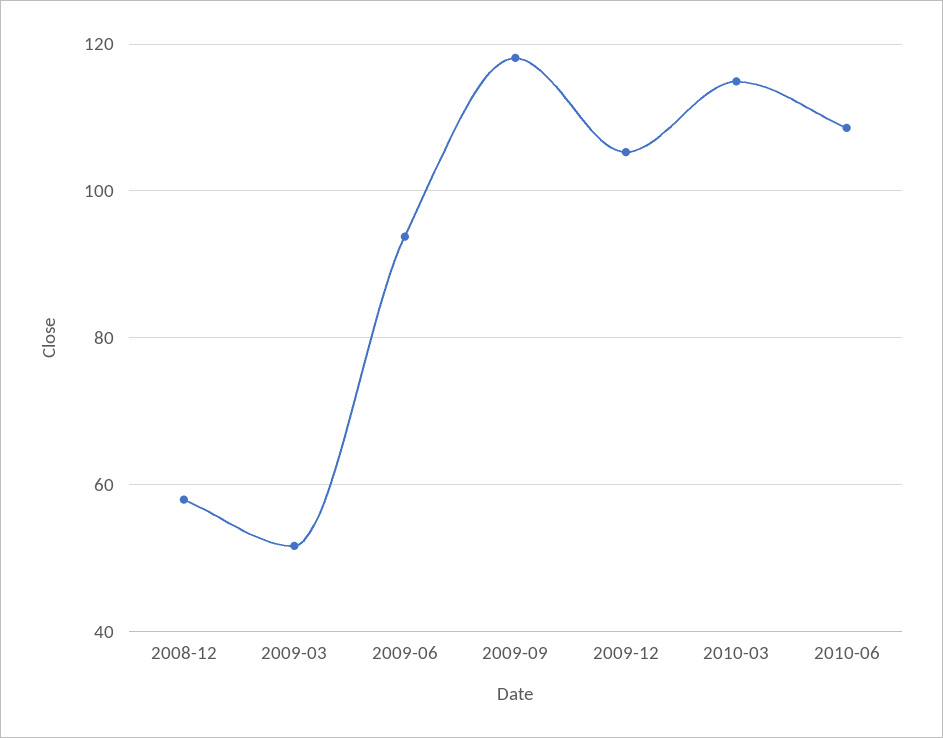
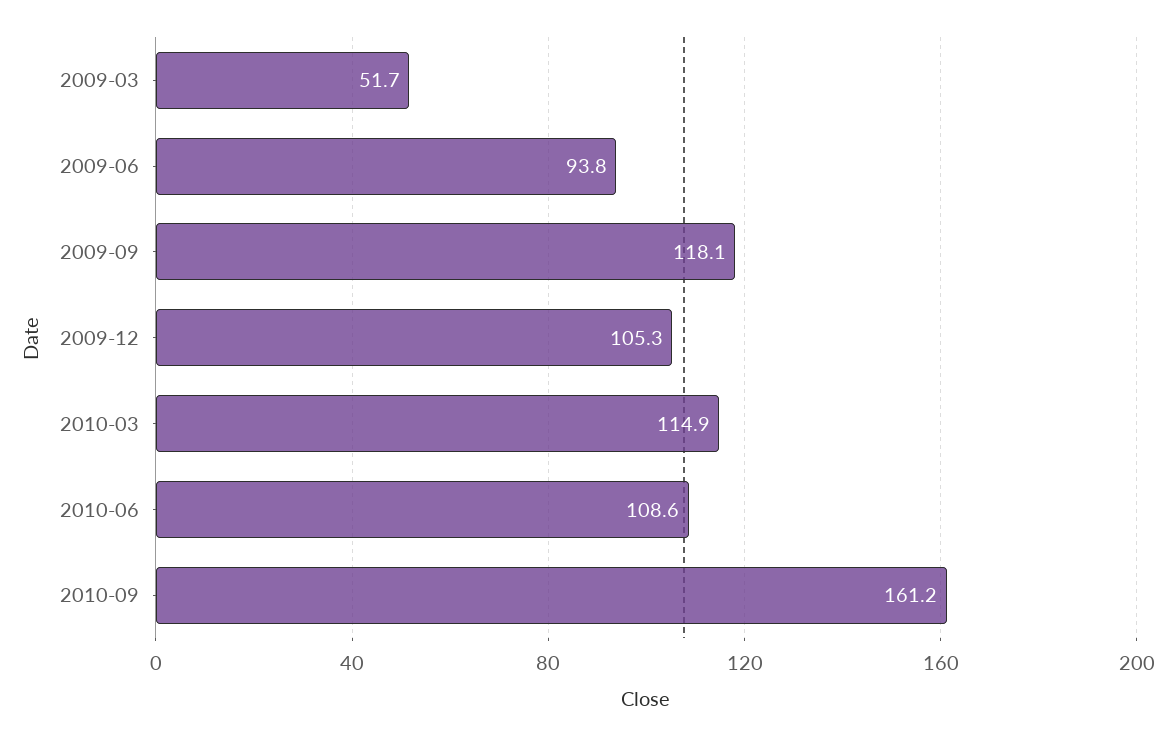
2008-12: 58 -> none
2010-09: none -> 161.2

